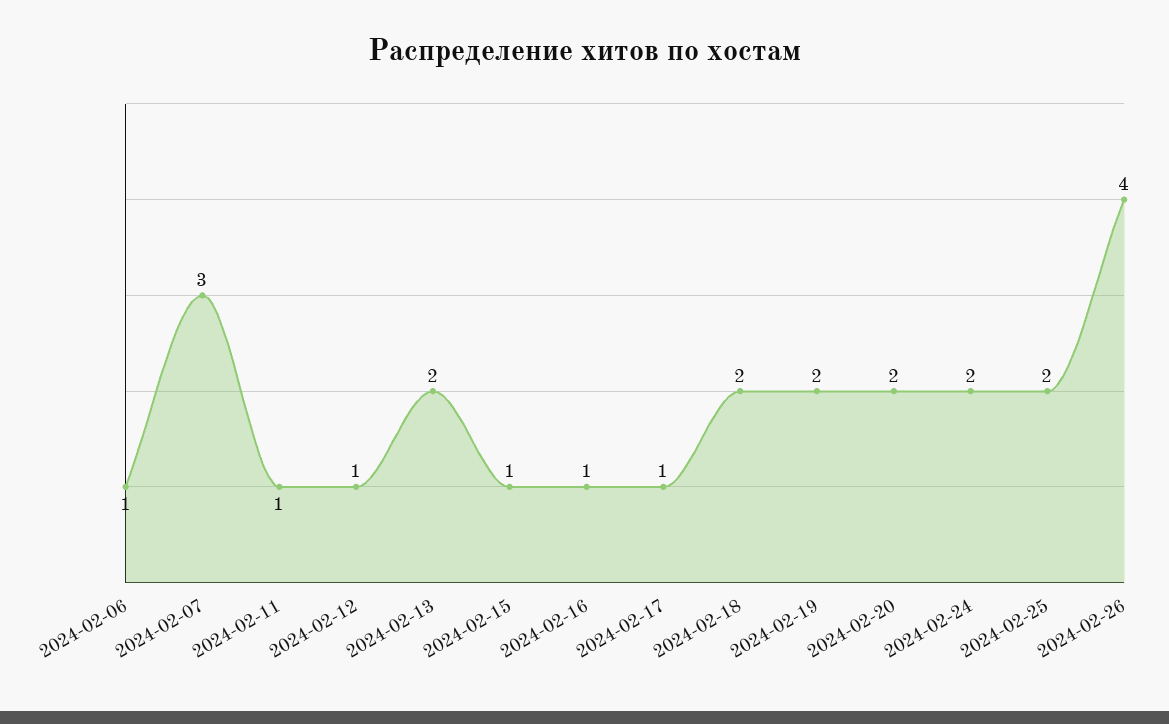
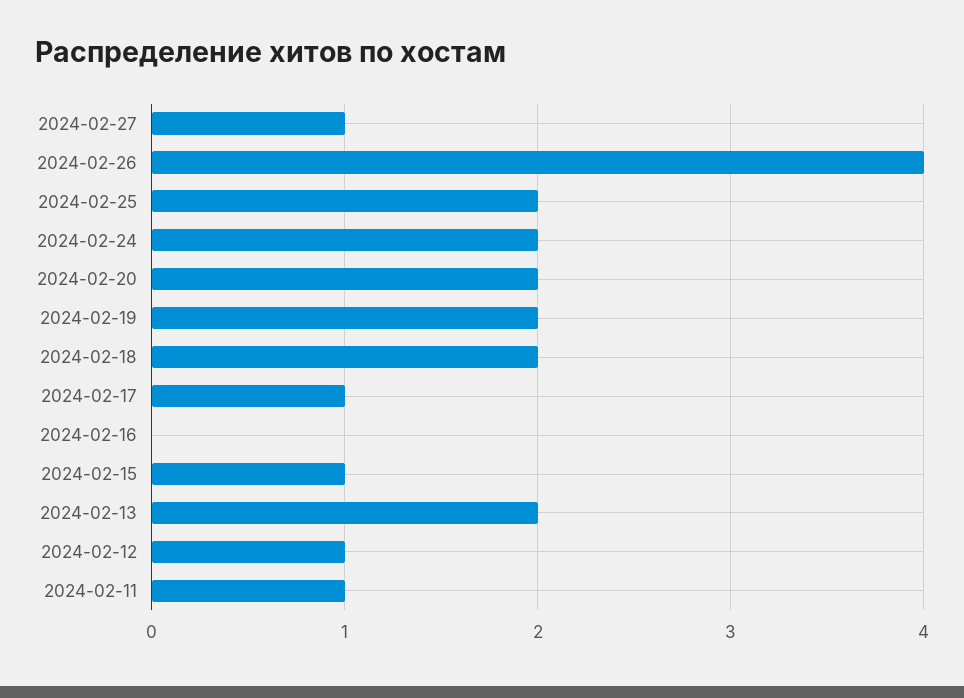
2024-02-06: 1 -> none
2024-02-07: 3 -> none
2024-02-16: 1 -> 0
2024-02-27: none -> 1

